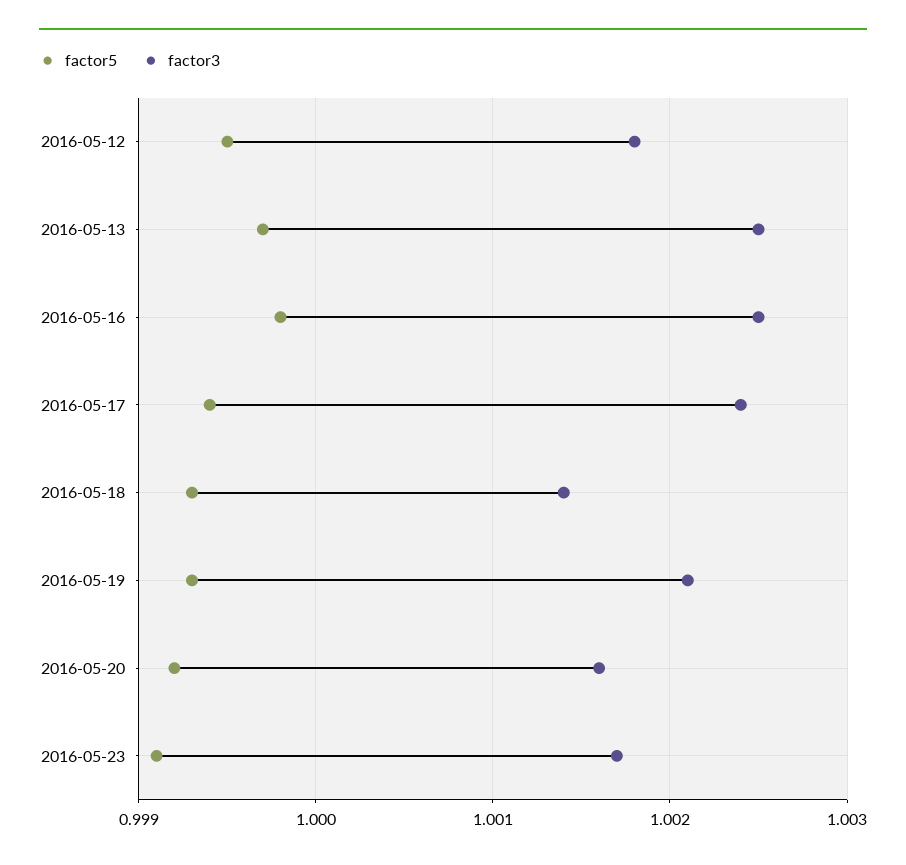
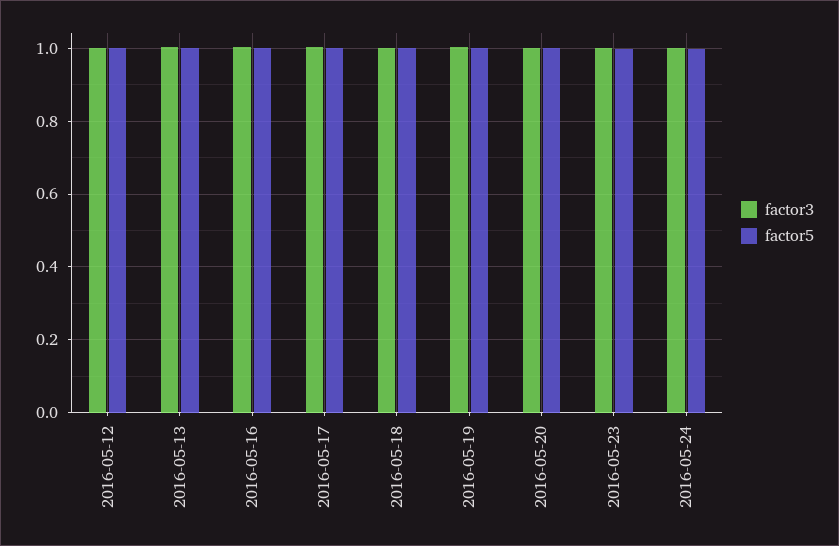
factor3, 2016-05-24: none -> 1
factor5, 2016-05-24: none -> 1

